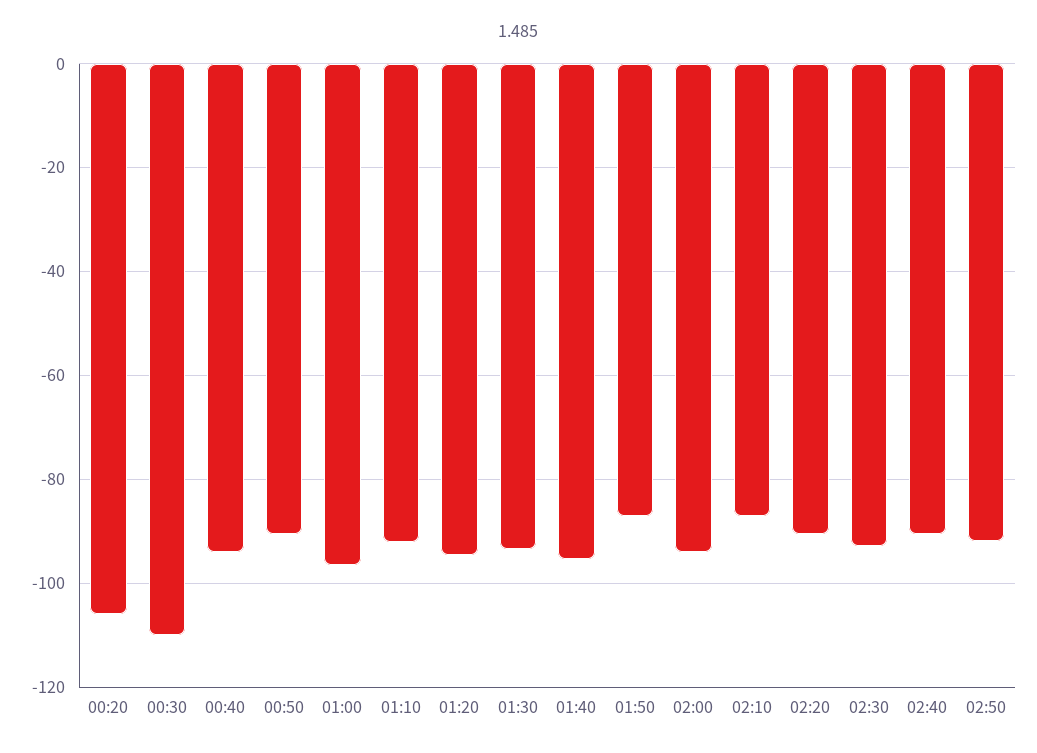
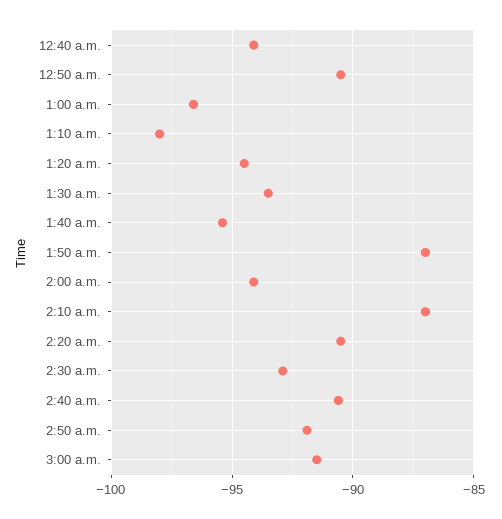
00:20: -106 -> none
00:30: -110 -> none
01:10: -92 -> -98
3:00 a.m.: none -> -91.5

